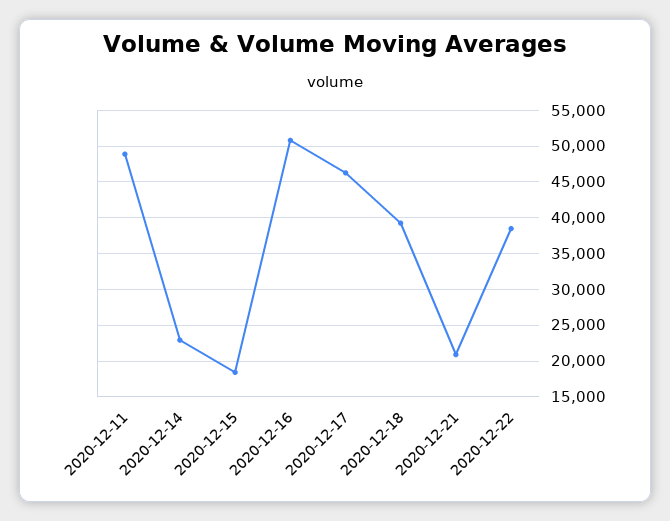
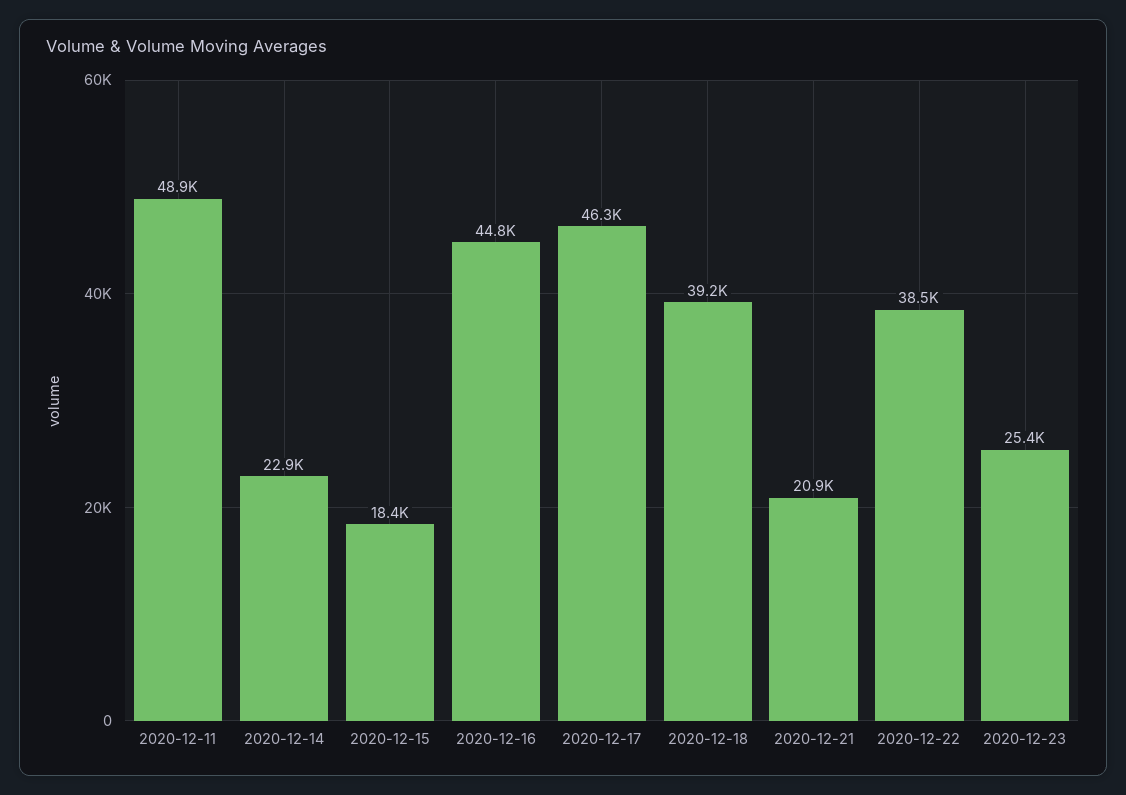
2020-12-16: 51000 -> 44800
2020-12-23: none -> 25400

